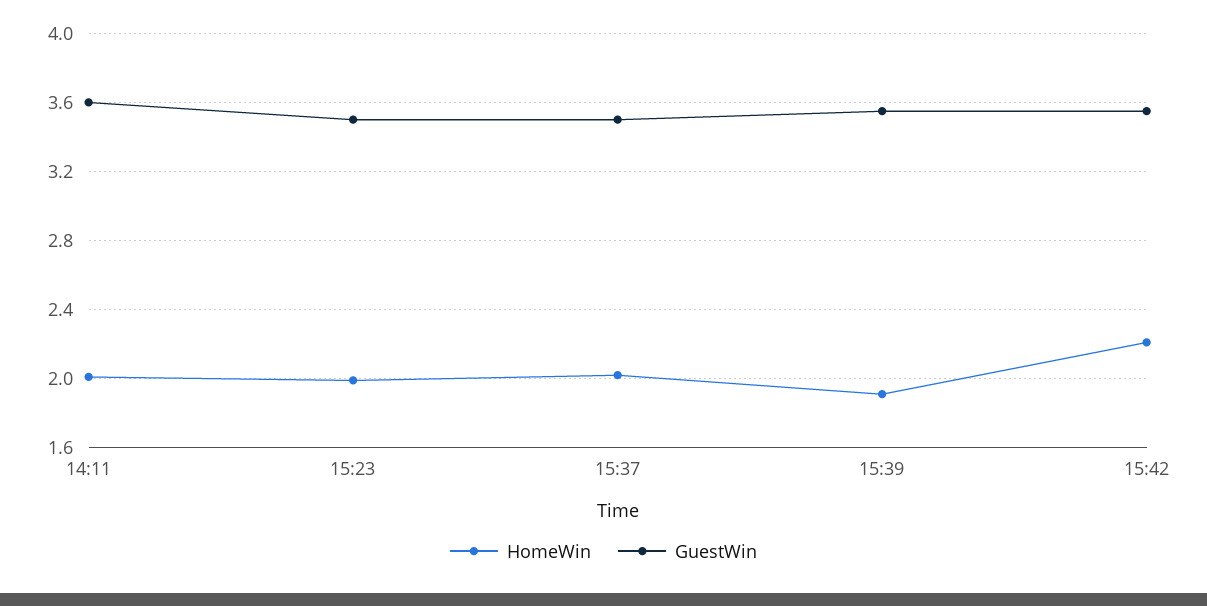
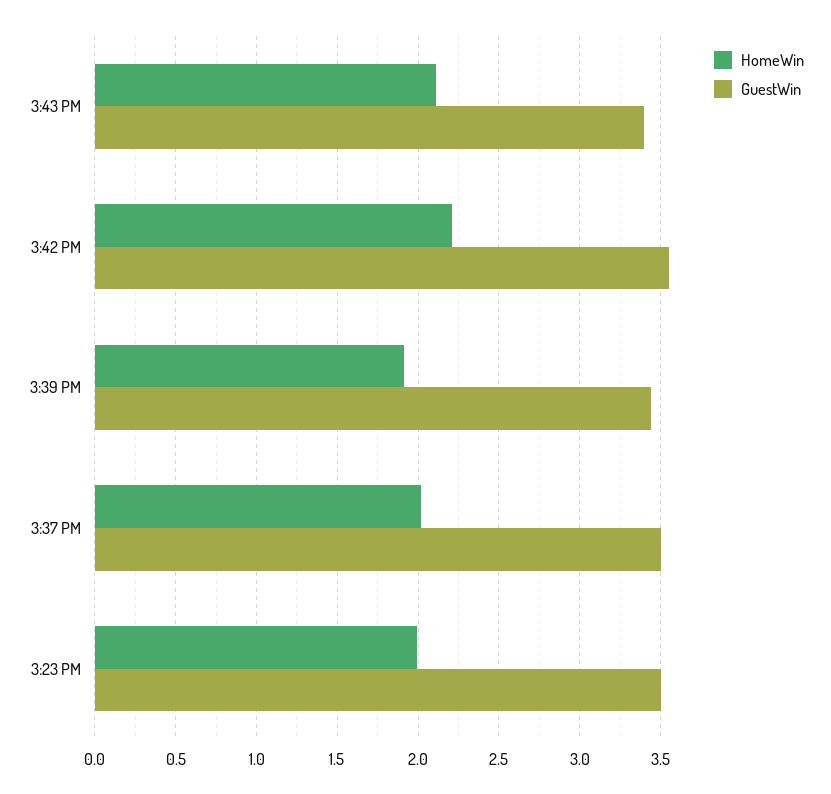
HomeWin, 14:11: 2 -> none
GuestWin, 14:11: 3.6 -> none
GuestWin, 15:39: 3.55 -> 3.45
HomeWin, 3:43 PM: none -> 2.1
GuestWin, 3:43 PM: none -> 3.4

